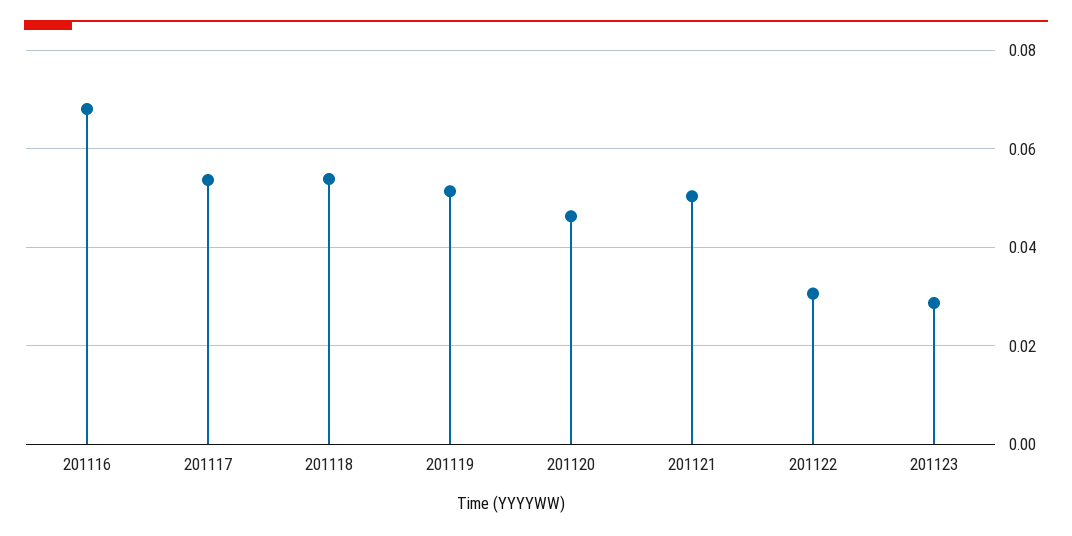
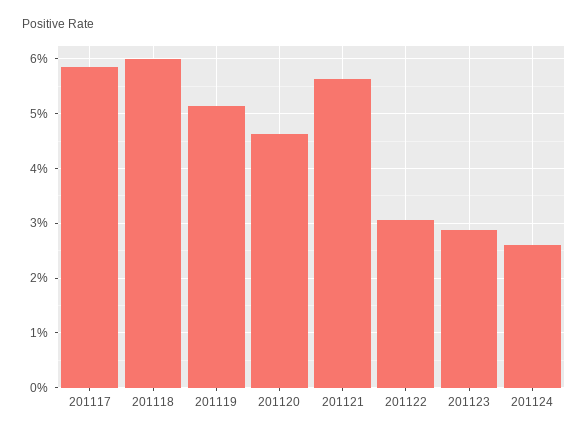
201116: 0.068 -> none
201117: 0.054 -> 0.058
201118: 0.054 -> 0.06
201121: 0.05 -> 0.056
201124: none -> 0.026

